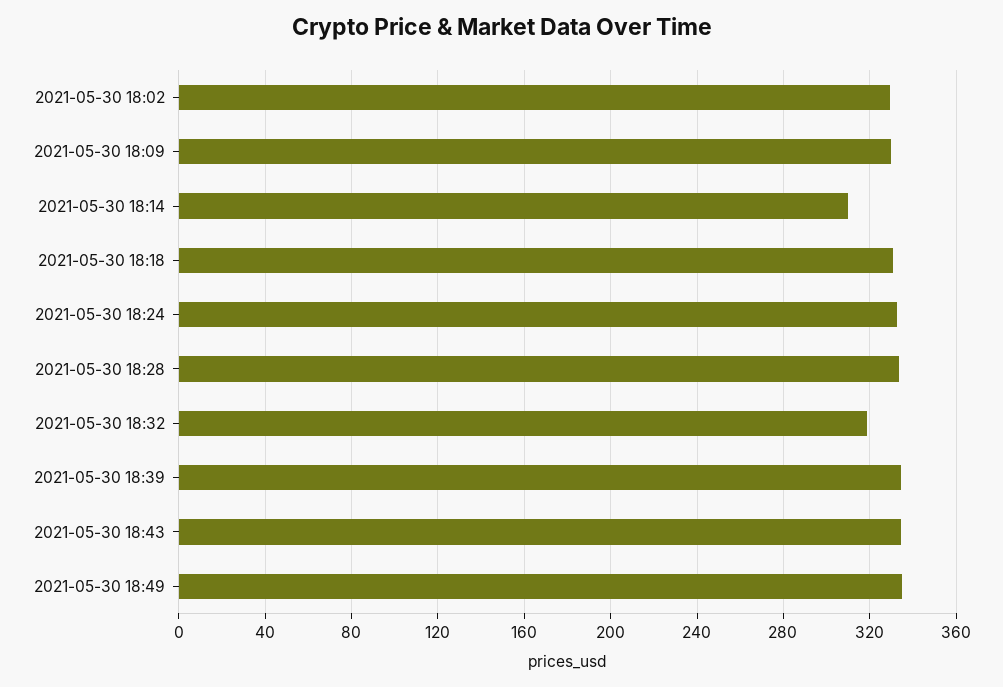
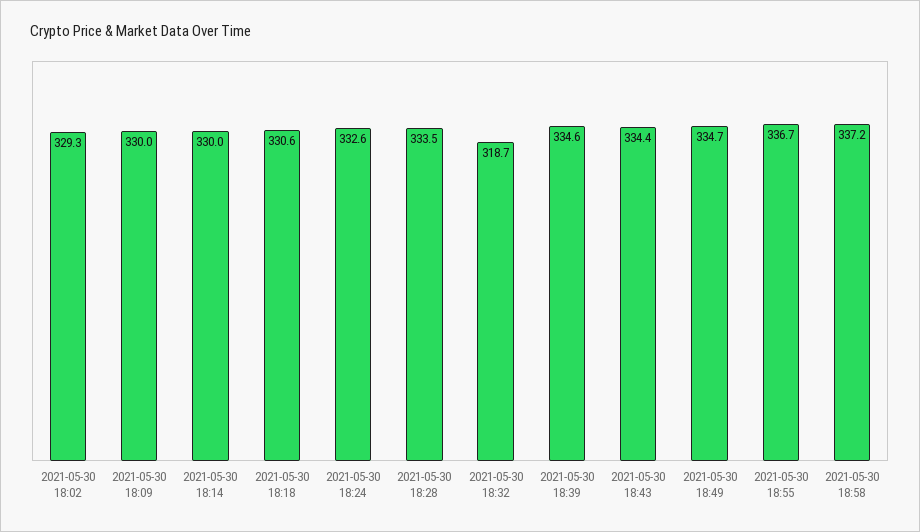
2021-05-30 18:14: 310 -> 330
2021-05-30 18:55: none -> 336.7
2021-05-30 18:58: none -> 337.2

